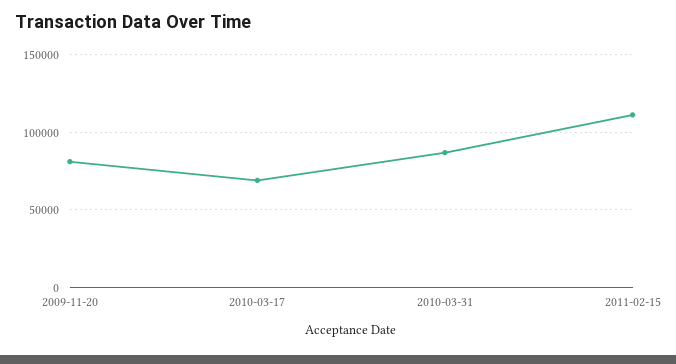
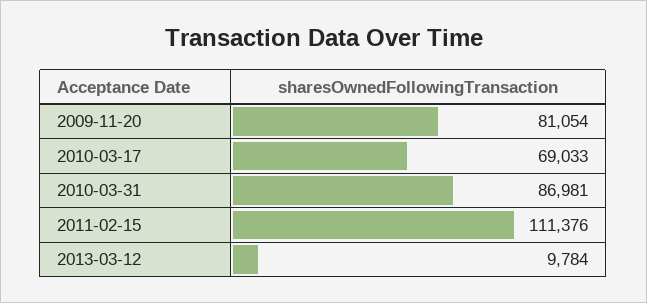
2013-03-12: none -> 9784

